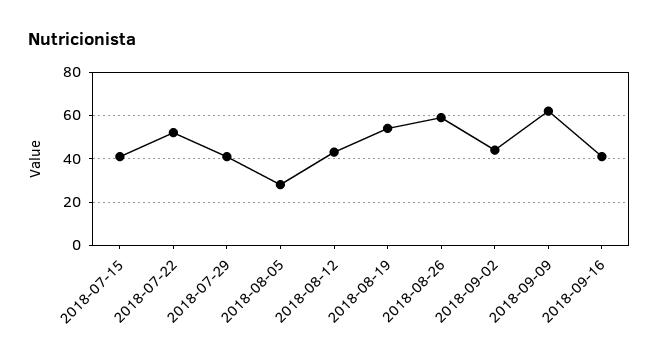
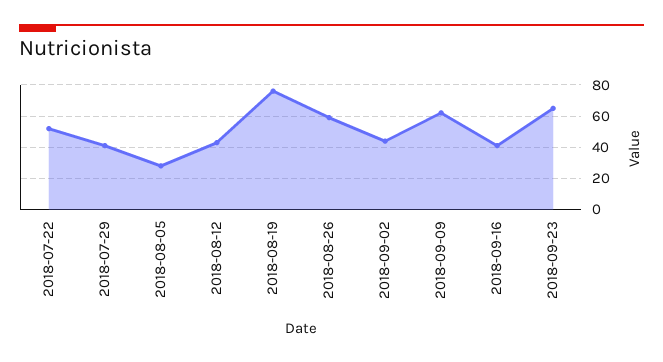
2018-07-15: 40 -> none
2018-08-19: 55 -> 75
2018-09-23: none -> 65

